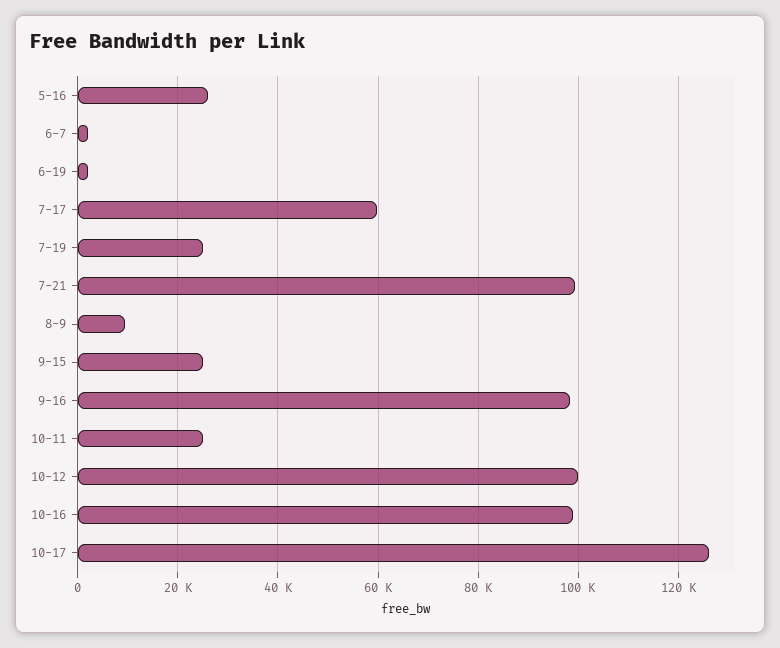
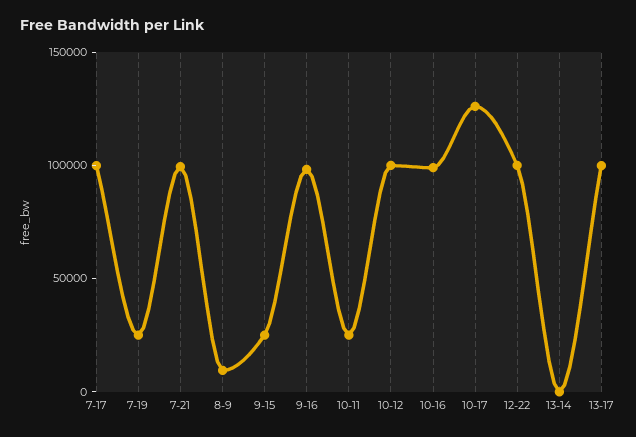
5-16: 26000 -> none
6-7: 2000 -> none
6-19: 2000 -> none
7-17: 60000 -> 100000
12-22: none -> 100000
13-14: none -> 0
13-17: none -> 100000

